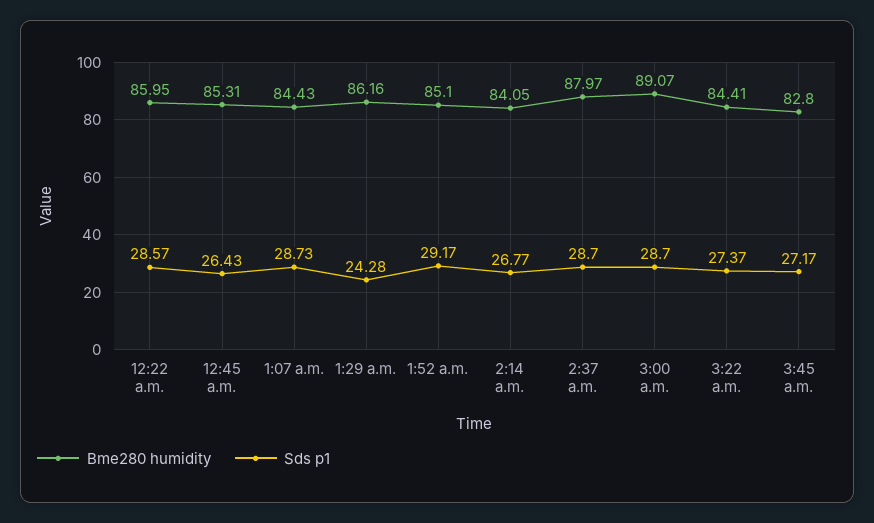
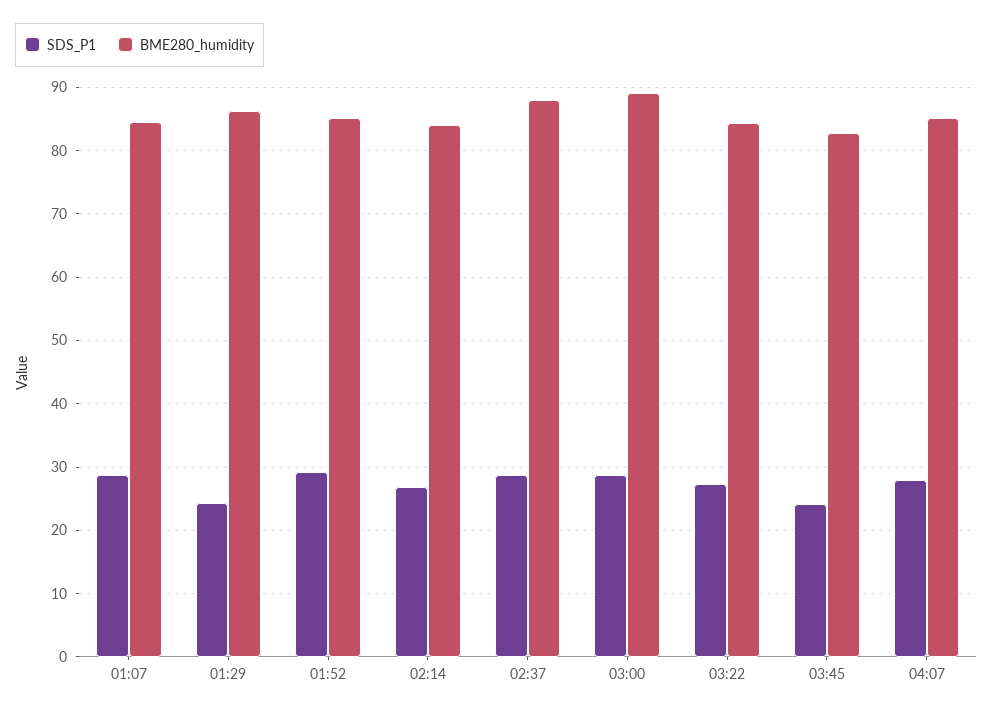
Bme280 humidity, 12:22 a.m.: 85.95 -> none
Sds p1, 12:22 a.m.: 28.57 -> none
Bme280 humidity, 12:45 a.m.: 85.31 -> none
Sds p1, 12:45 a.m.: 26.43 -> none
Sds p1, 3:45 a.m.: 27.17 -> 24
Sds p1, 04:07: none -> 28
Bme280 humidity, 04:07: none -> 85

